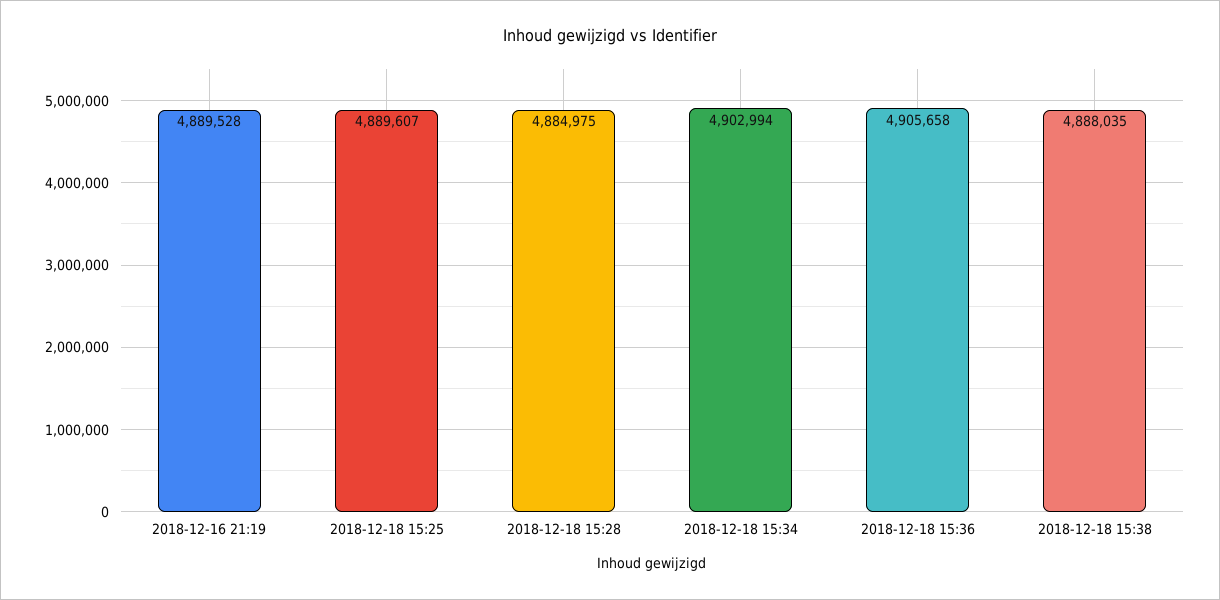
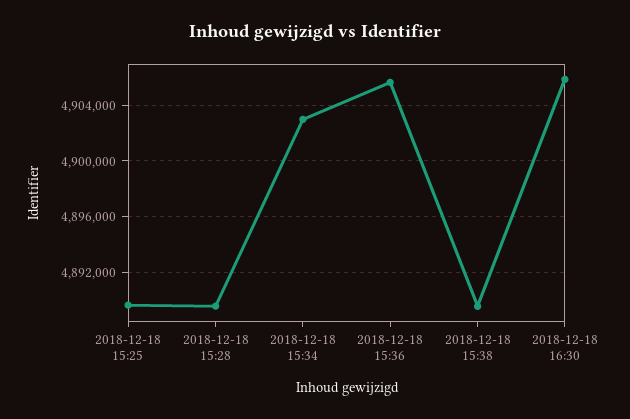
2018-12-16 21:19: 4889528 -> none
2018-12-18 15:28: 4884975 -> 4889500
2018-12-18 15:38: 4888035 -> 4889500
2018-12-18 16:30: none -> 4906000

